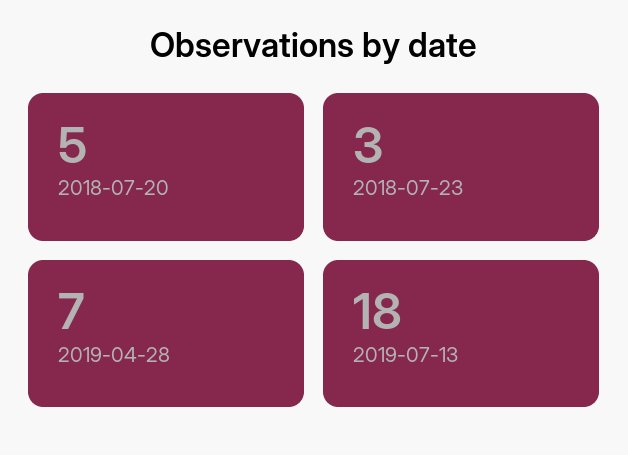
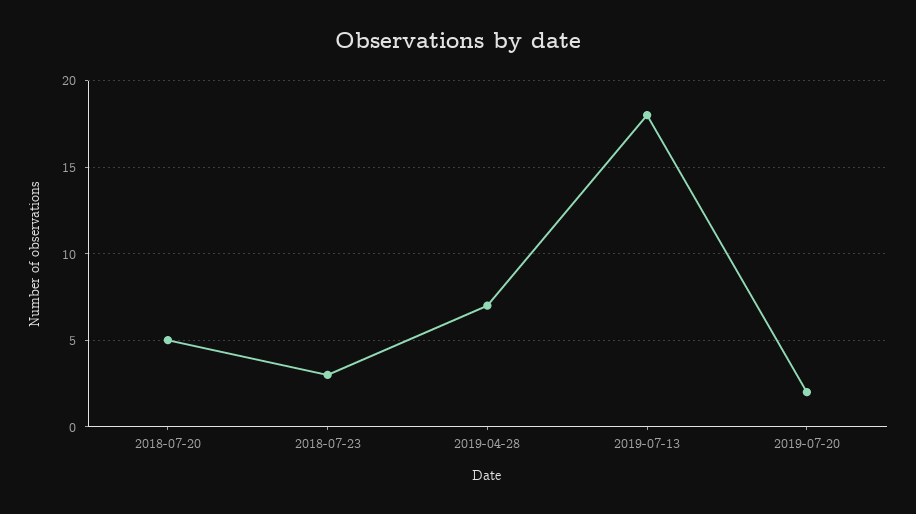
2019-07-20: none -> 2

